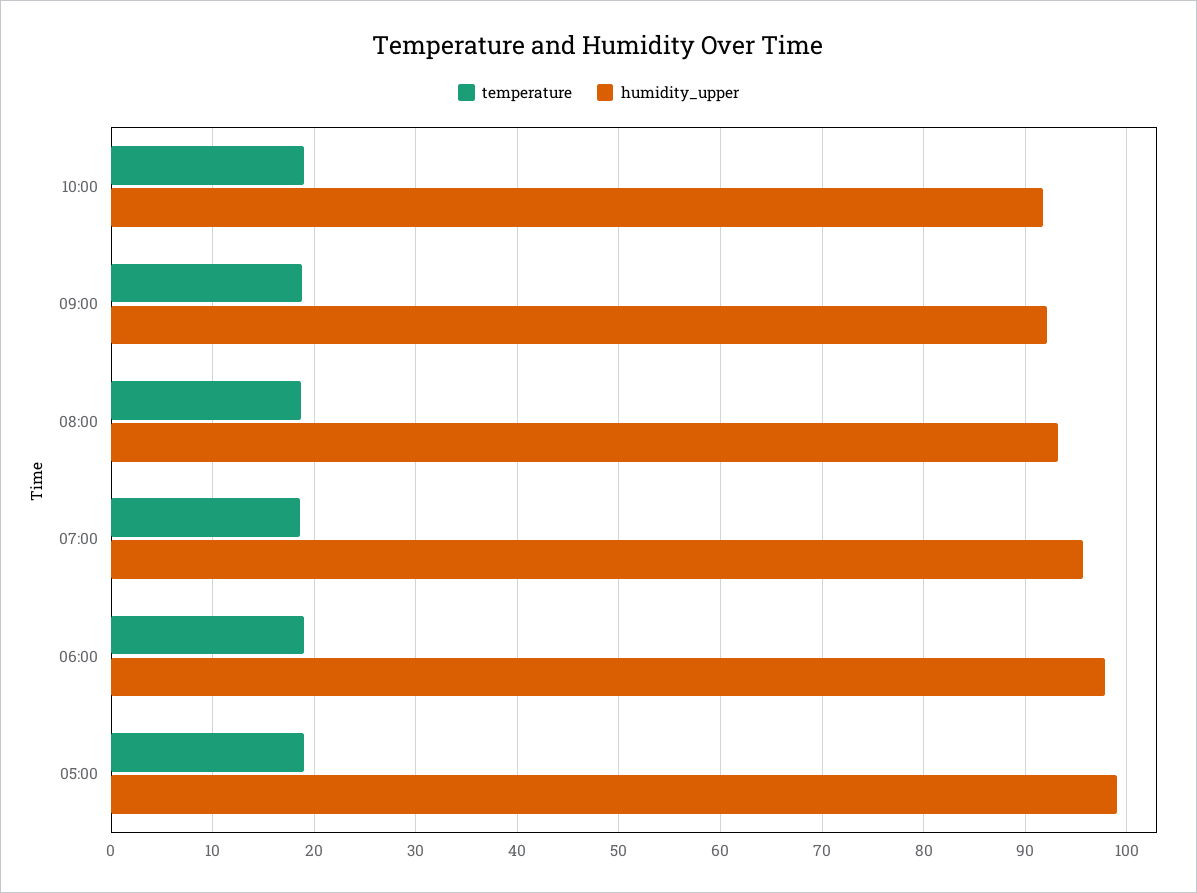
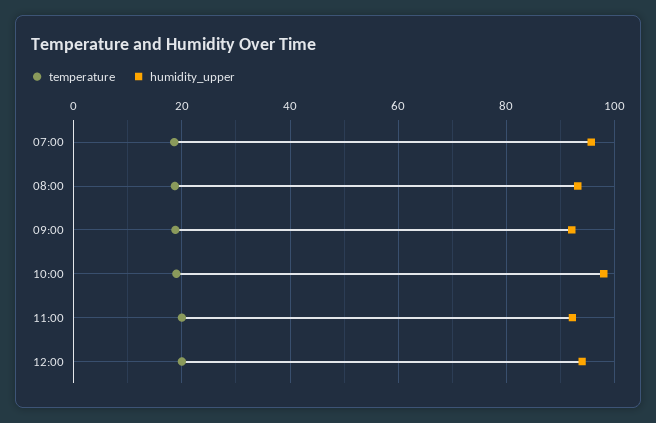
humidity_upper, 10:00: 92 -> 98
temperature, 06:00: 19 -> none
humidity_upper, 06:00: 98 -> none
temperature, 05:00: 19 -> none
humidity_upper, 05:00: 99 -> none
temperature, 11:00: none -> 20
humidity_upper, 11:00: none -> 92
temperature, 12:00: none -> 20
humidity_upper, 12:00: none -> 94

